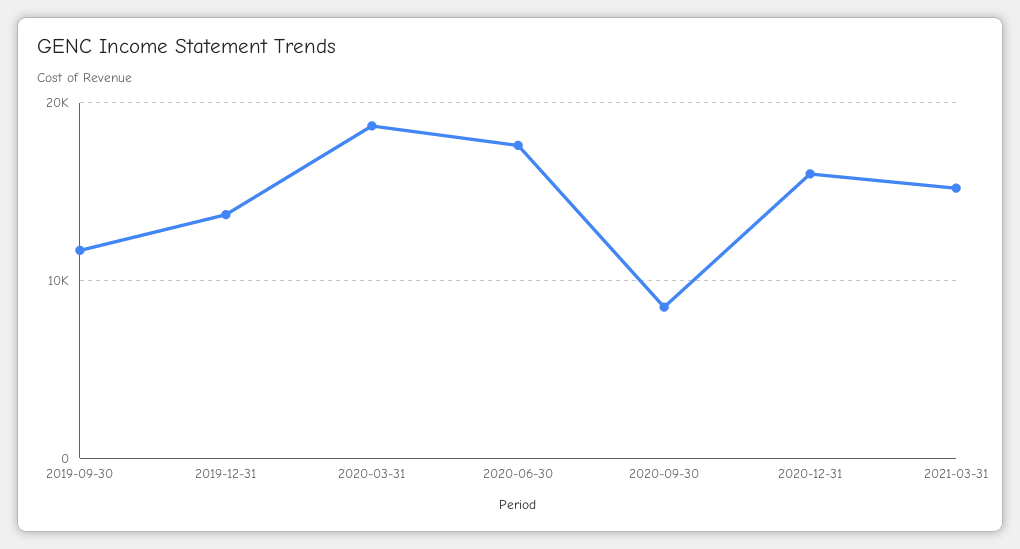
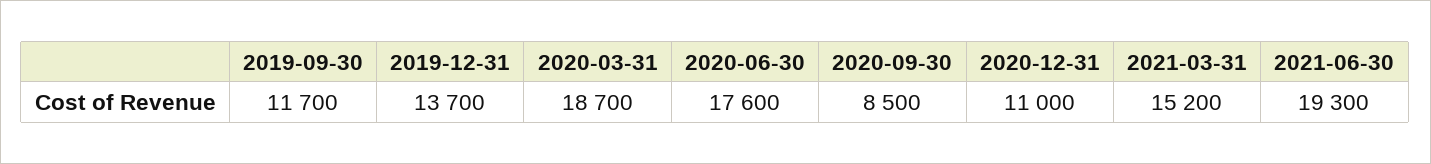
2020-12-31: 16000 -> 11000
2021-06-30: none -> 19300

